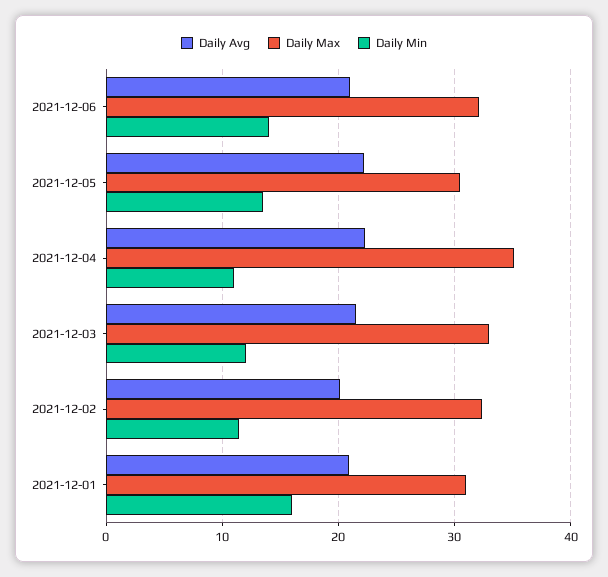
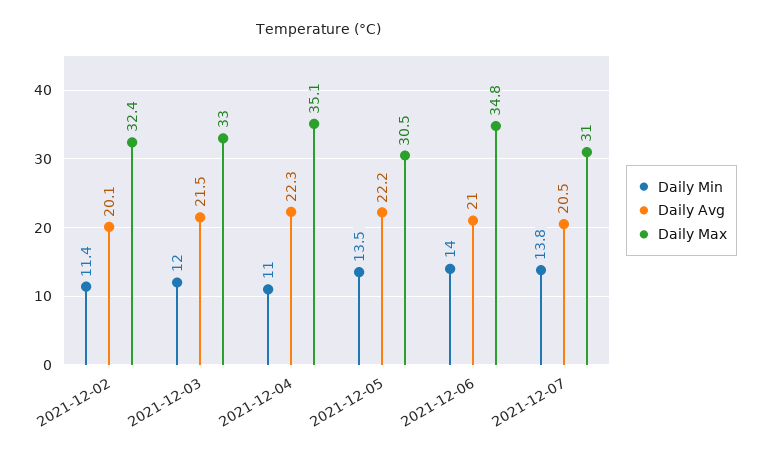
Daily Max, 2021-12-06: 32 -> 34.8
Daily Avg, 2021-12-01: 21 -> none
Daily Max, 2021-12-01: 31 -> none
Daily Min, 2021-12-01: 16 -> none
Daily Min, 2021-12-07: none -> 13.8
Daily Avg, 2021-12-07: none -> 20.5
Daily Max, 2021-12-07: none -> 31

